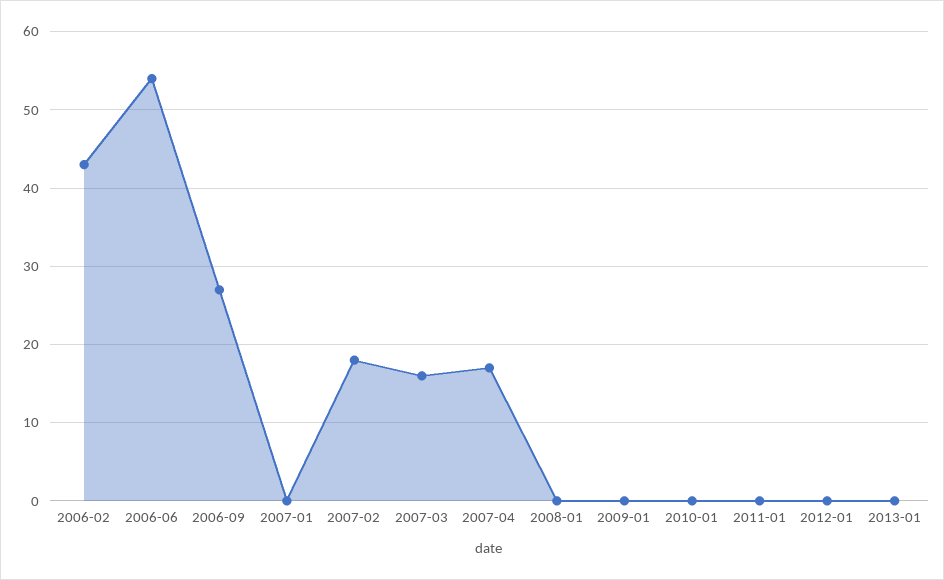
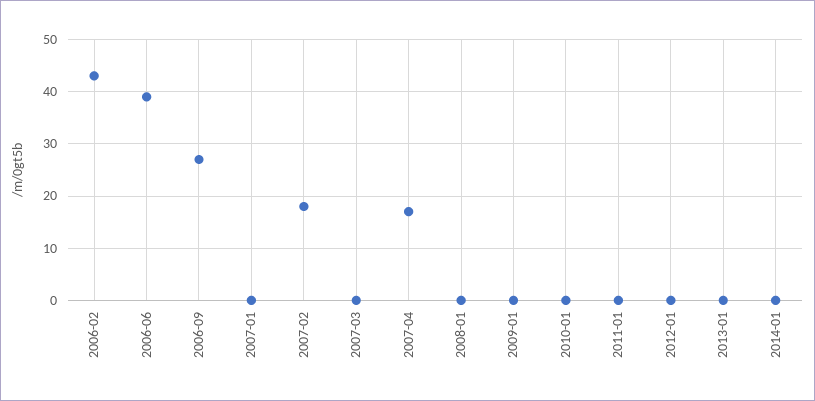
2006-06: 54 -> 40
2007-03: 16 -> 0
2014-01: none -> 0

